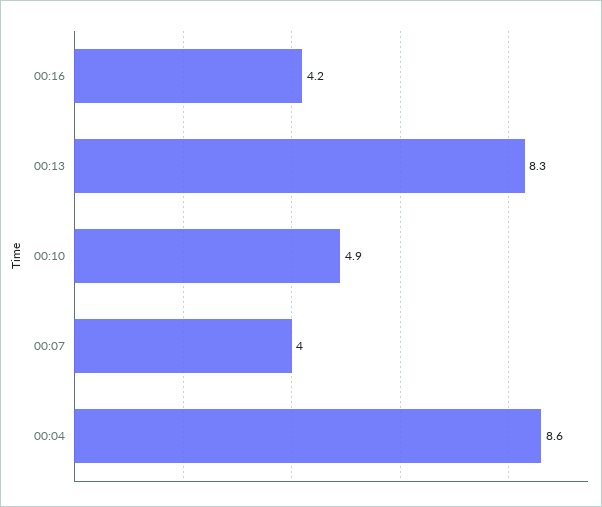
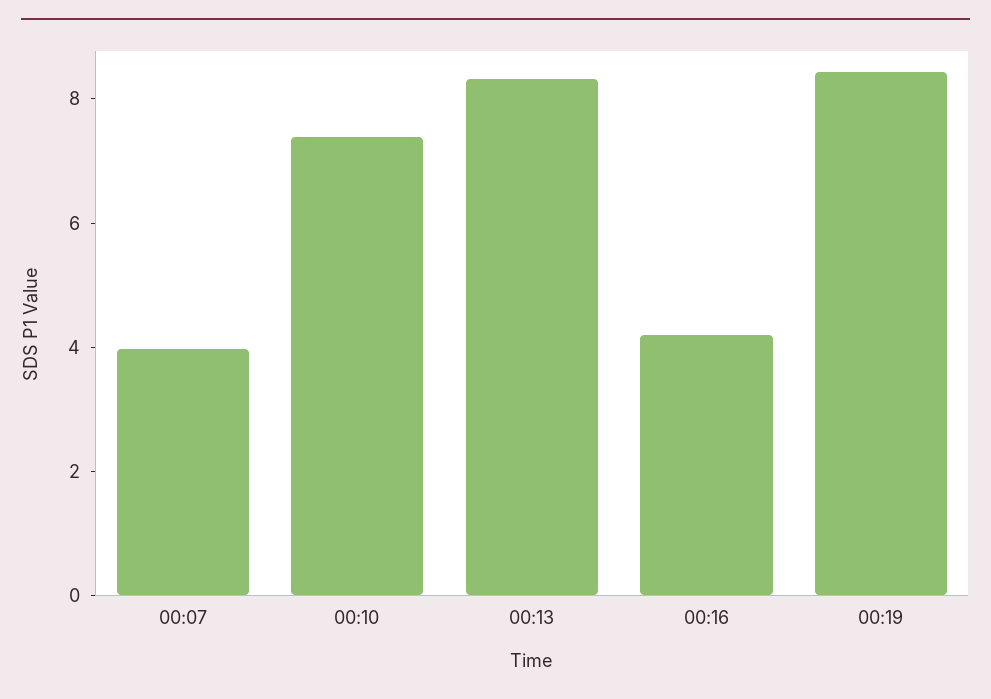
00:10: 4.9 -> 7.5
00:04: 8.6 -> none
00:19: none -> 8.5

